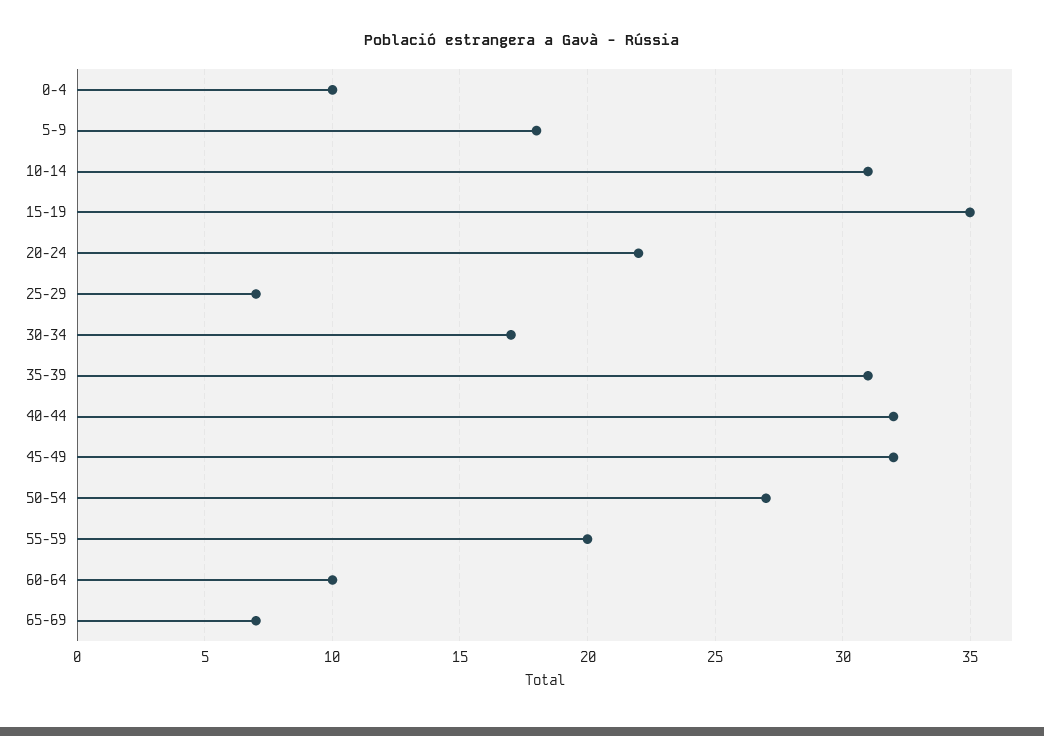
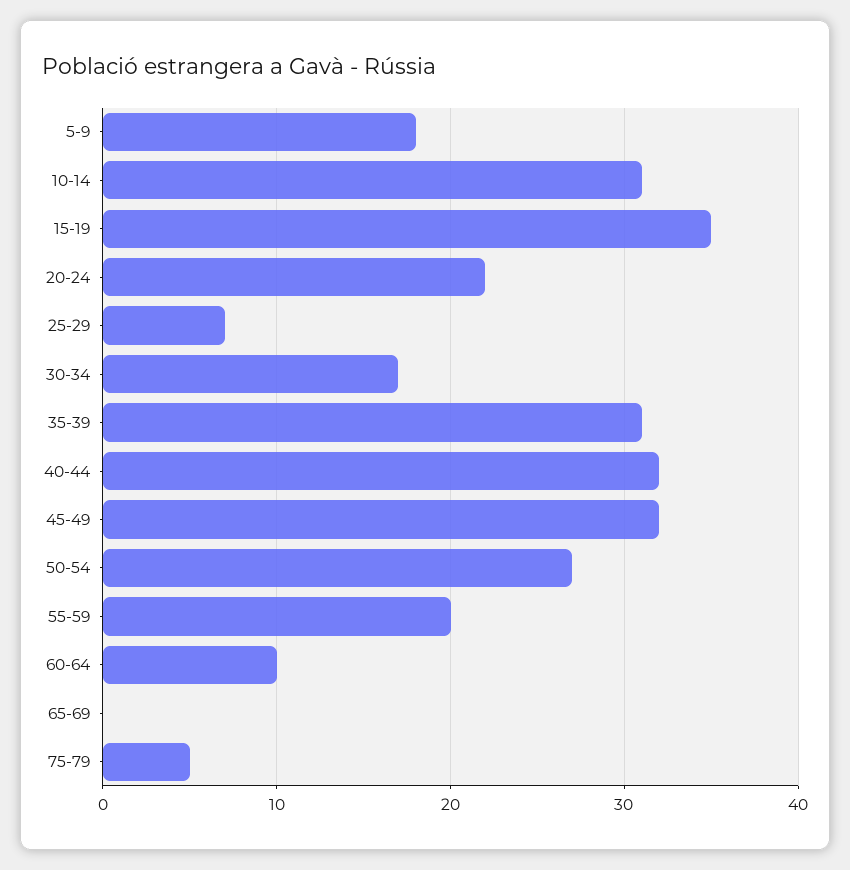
0-4: 10 -> none
65-69: 7 -> 0
75-79: none -> 5

